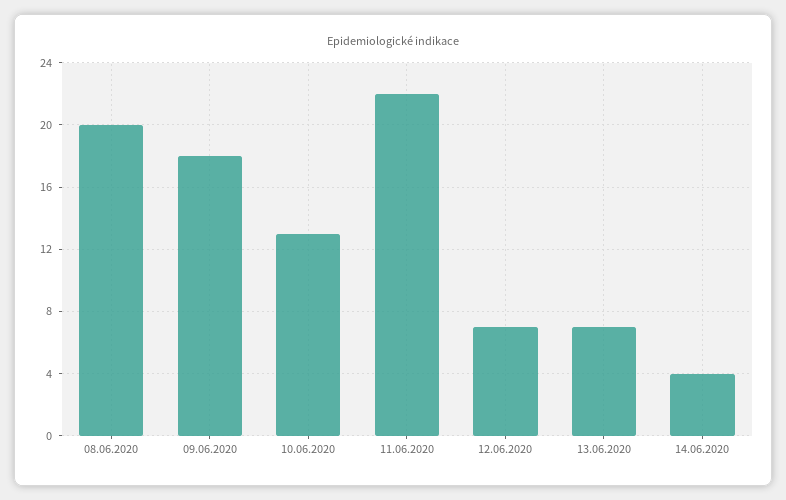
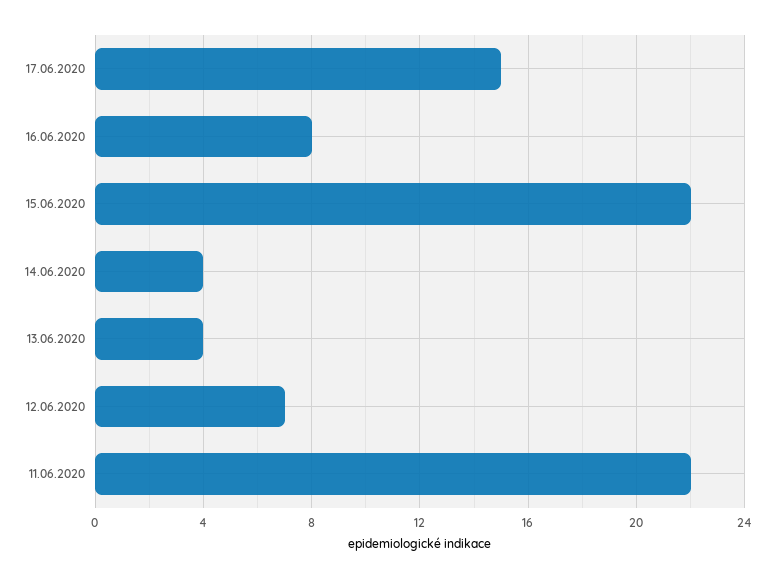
08.06.2020: 20 -> none
09.06.2020: 18 -> none
10.06.2020: 13 -> none
13.06.2020: 7 -> 4
17.06.2020: none -> 15
16.06.2020: none -> 8
15.06.2020: none -> 22

